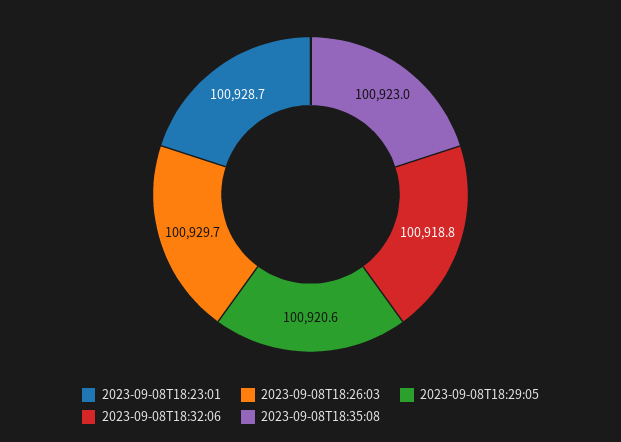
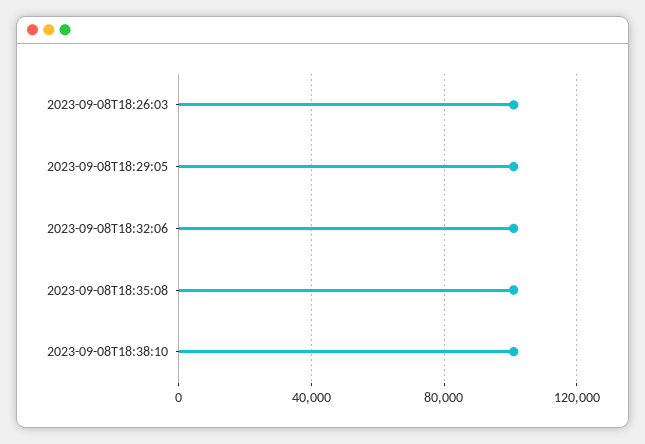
2023-09-08T18:23:01: 100928.7 -> none
2023-09-08T18:38:10: none -> 100000

